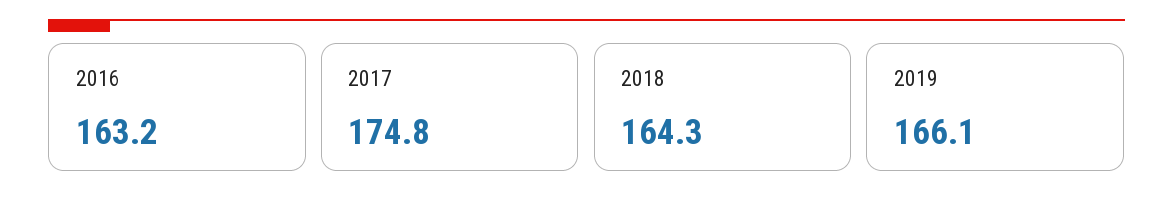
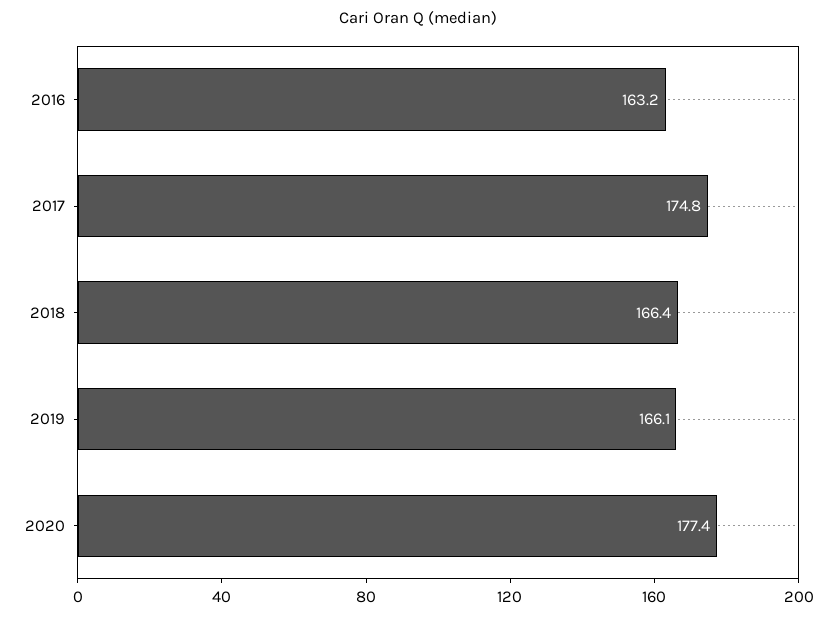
2018: 164.3 -> 166.4
2020: none -> 177.4

